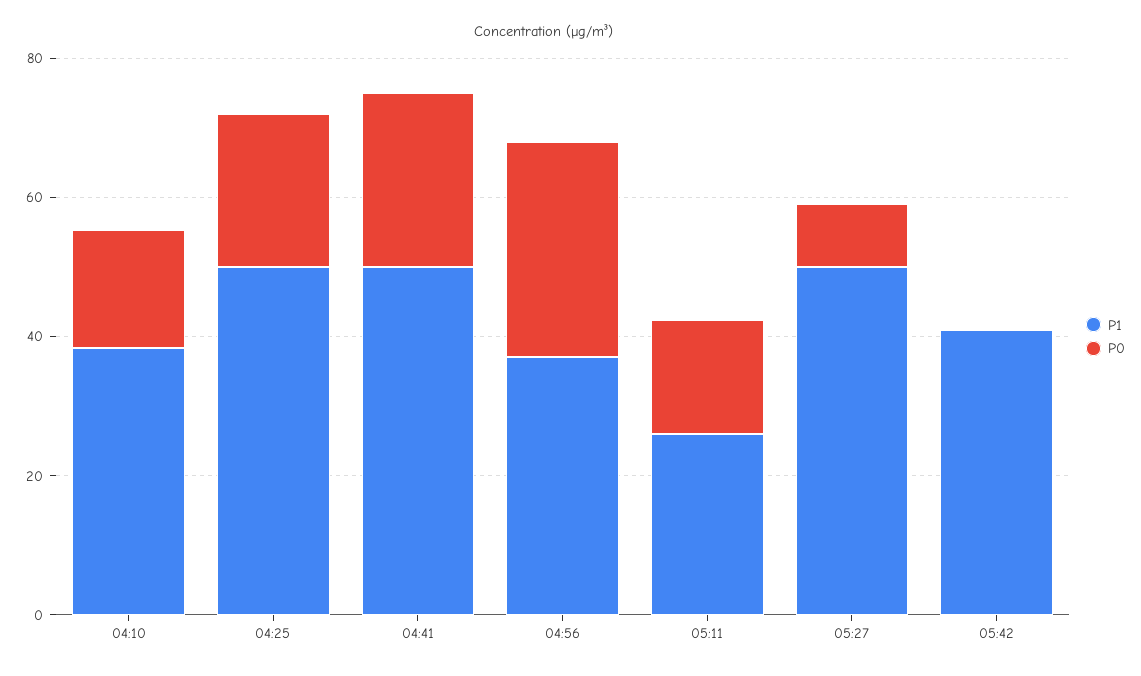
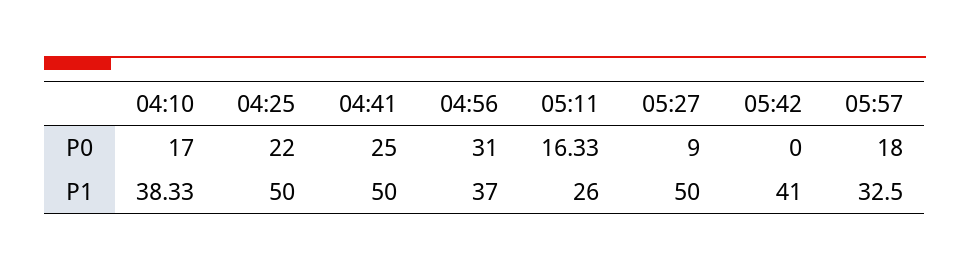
P0, 05:57: none -> 18
P1, 05:57: none -> 32.5

